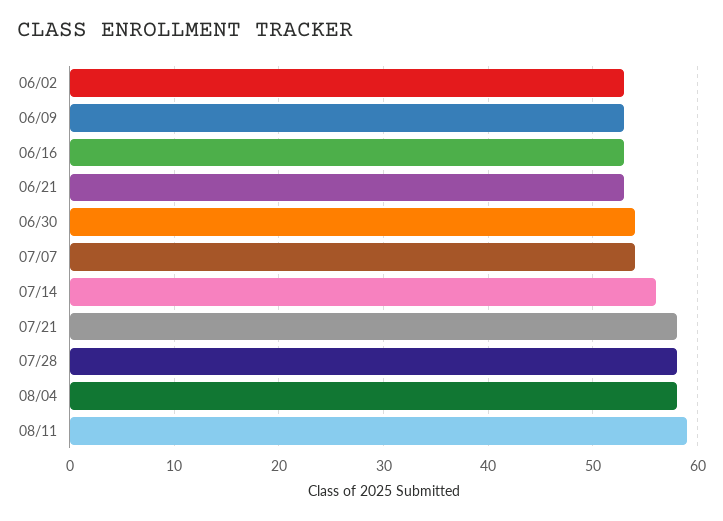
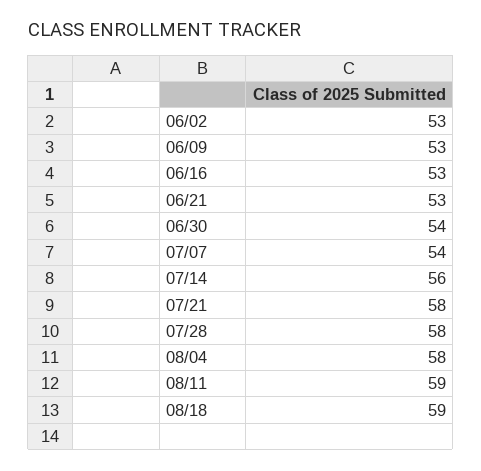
08/18: none -> 59

